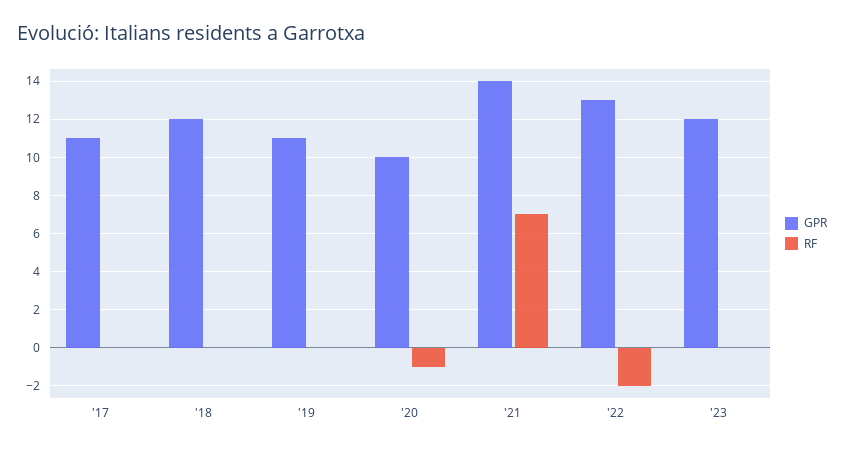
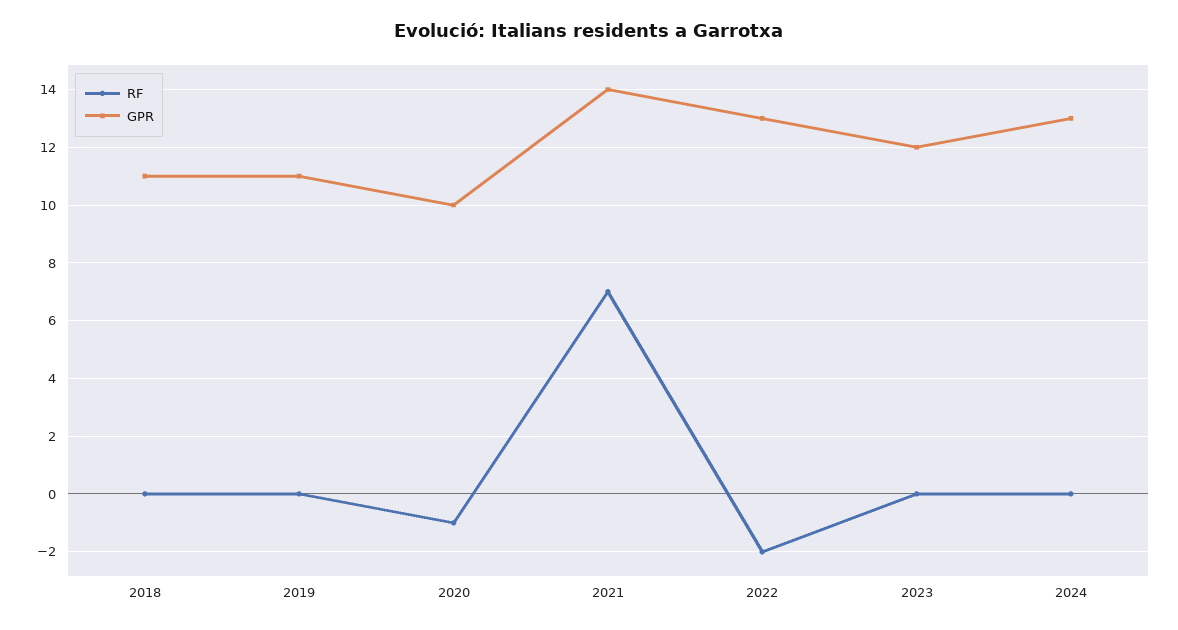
GPR, '17: 11 -> none
RF, '17: 0 -> none
GPR, '18: 12 -> 11
RF, 2024: none -> 0
GPR, 2024: none -> 13

